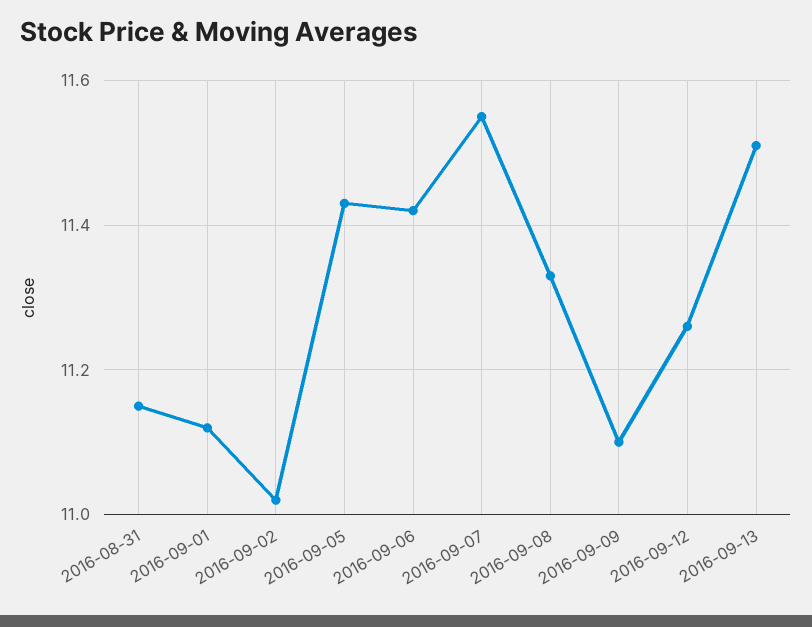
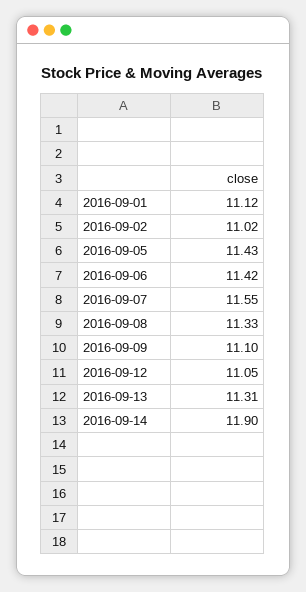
2016-08-31: 11.15 -> none
2016-09-12: 11.25 -> 11.05
2016-09-13: 11.5 -> 11.31
2016-09-14: none -> 11.9

